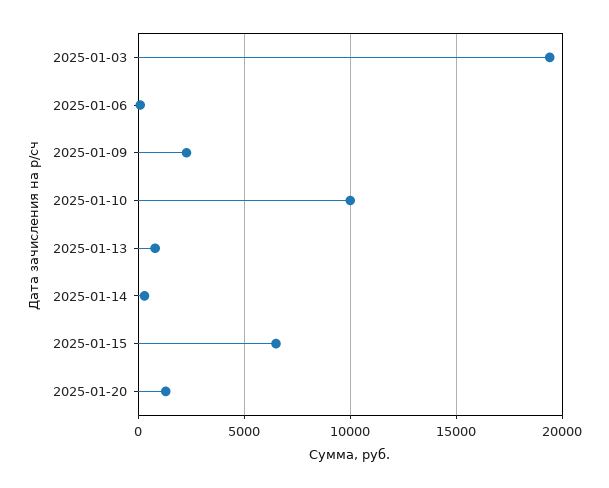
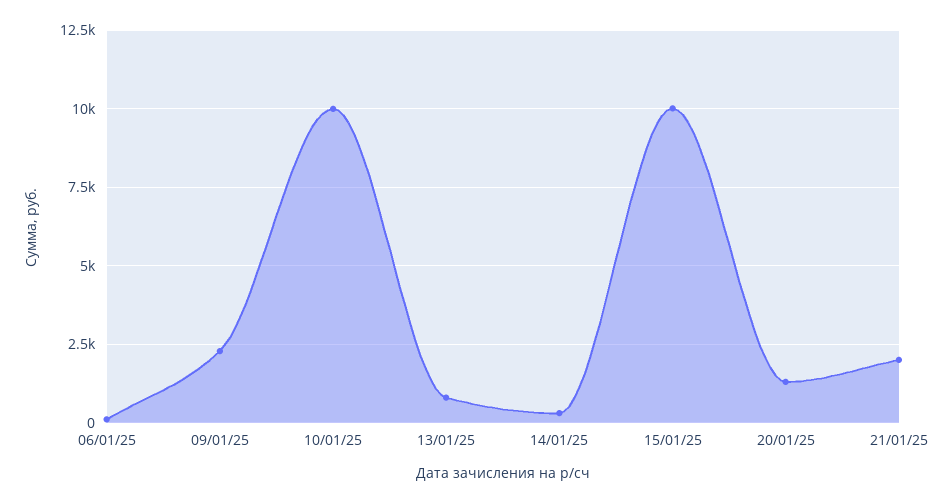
2025-01-03: 19500 -> none
2025-01-15: 6500 -> 10000
21/01/25: none -> 2000

